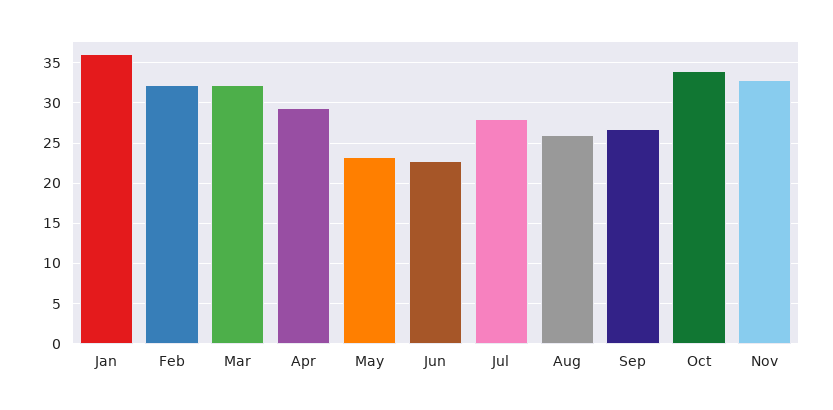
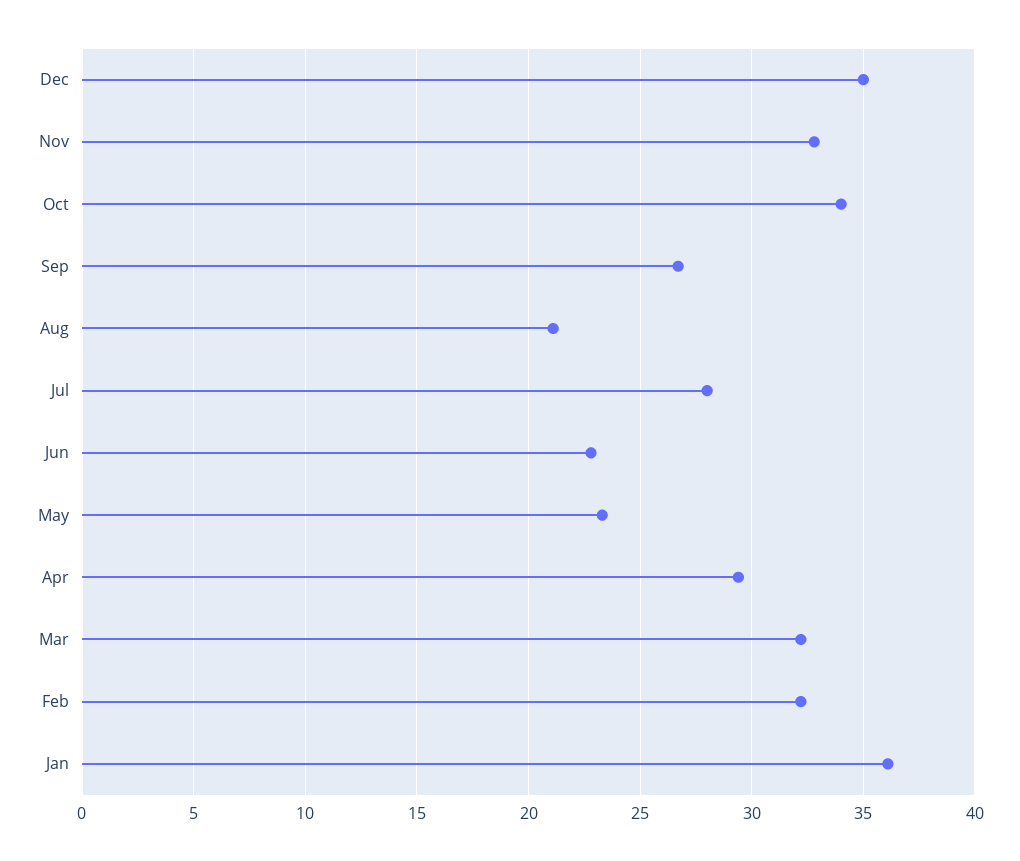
Aug: 26 -> 21
Dec: none -> 35

